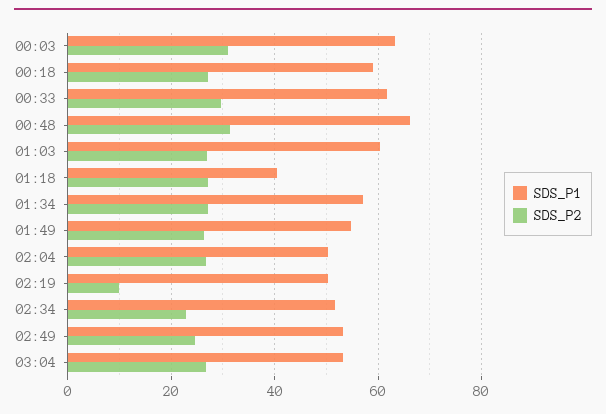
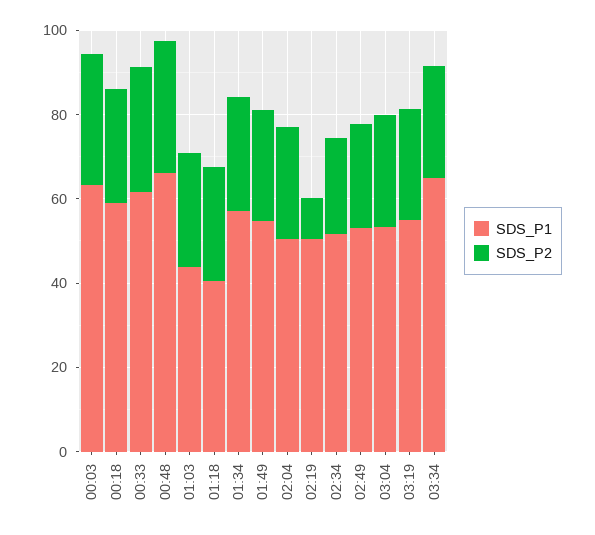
SDS_P1, 01:03: 60 -> 45
SDS_P1, 03:19: none -> 55
SDS_P2, 03:19: none -> 25
SDS_P1, 03:34: none -> 65
SDS_P2, 03:34: none -> 25

